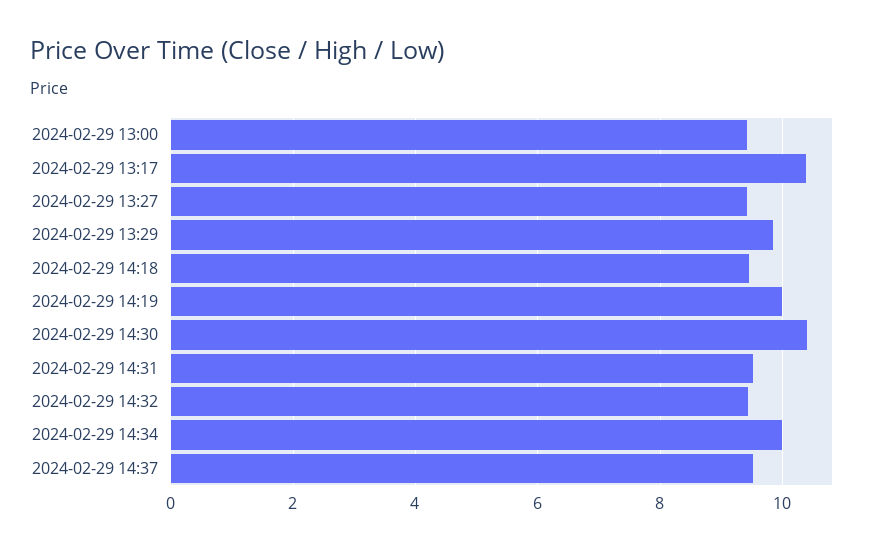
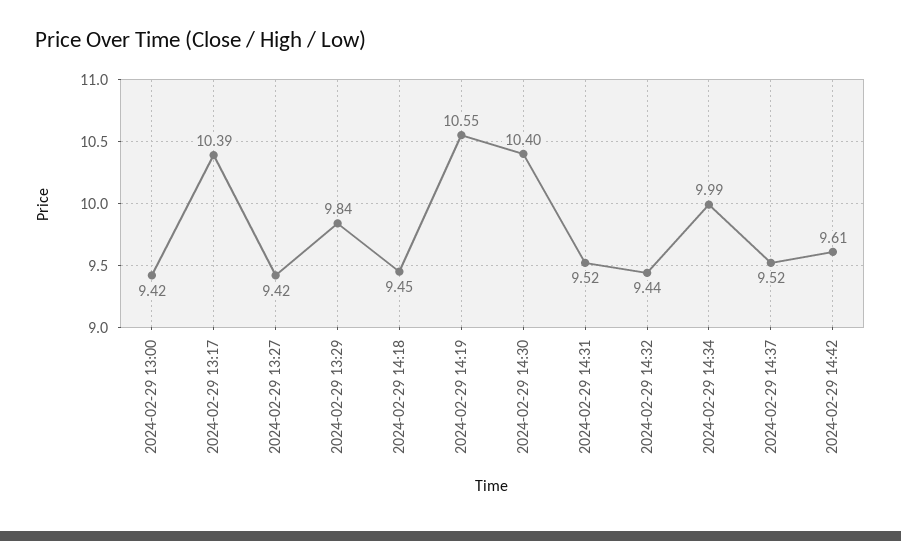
2024-02-29 14:19: 10 -> 10.55
2024-02-29 14:42: none -> 9.61

